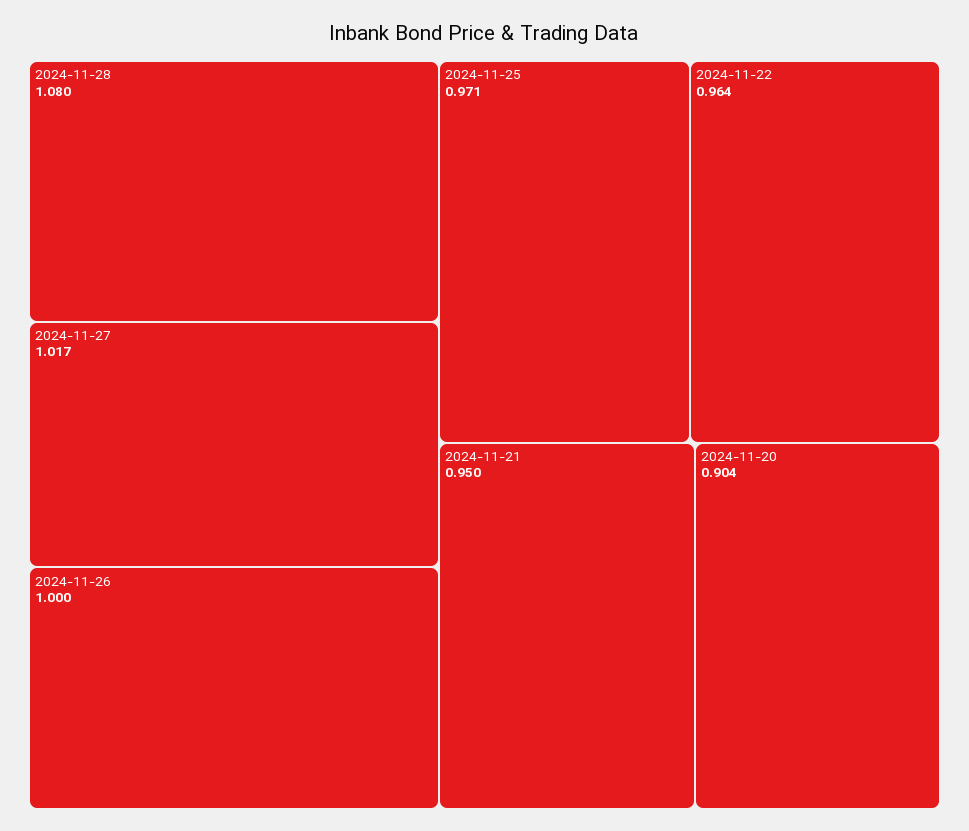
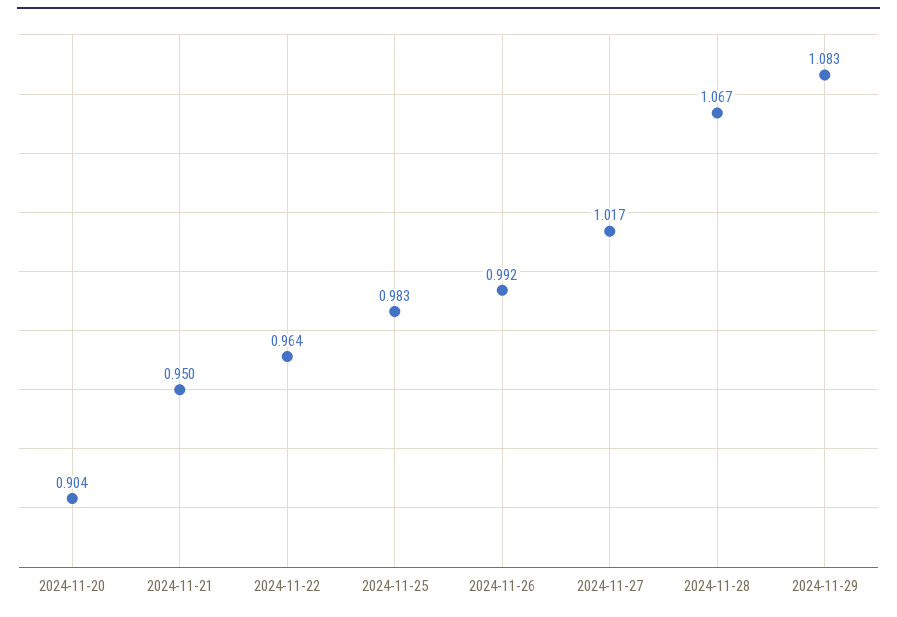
2024-11-28: 1.08 -> 1.067
2024-11-26: 1 -> 0.992
2024-11-25: 0.971 -> 0.983
2024-11-29: none -> 1.083

